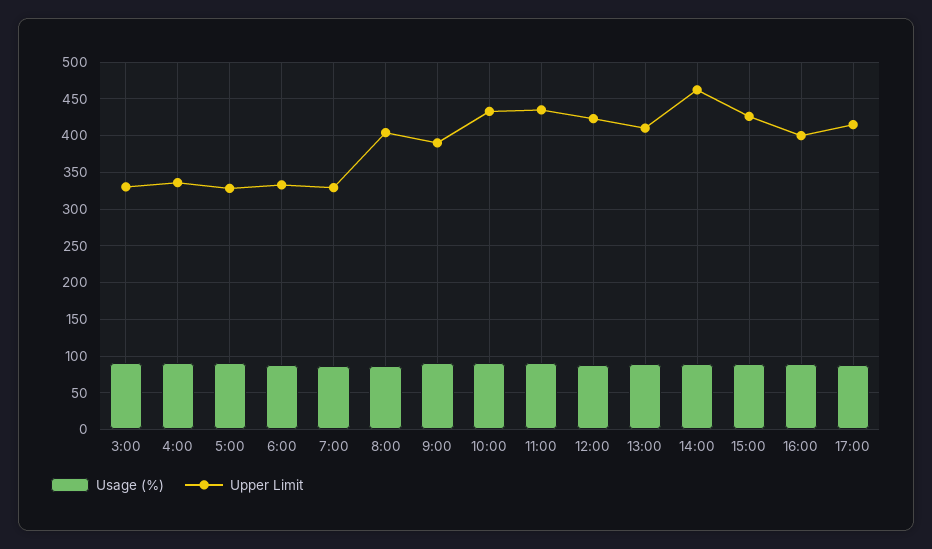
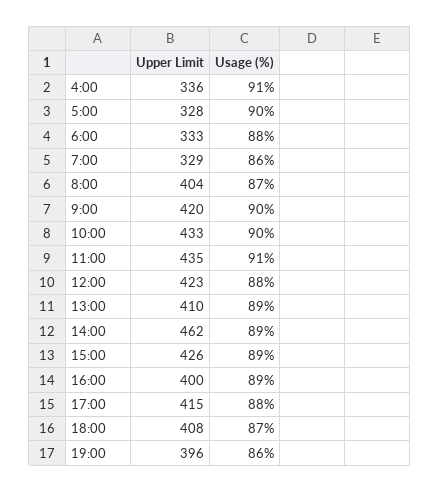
Usage (%), 3:00: 90 -> none
Upper Limit, 3:00: 330 -> none
Upper Limit, 9:00: 390 -> 420
Upper Limit, 18:00: none -> 408
Usage (%), 18:00: none -> 87
Upper Limit, 19:00: none -> 396
Usage (%), 19:00: none -> 86

